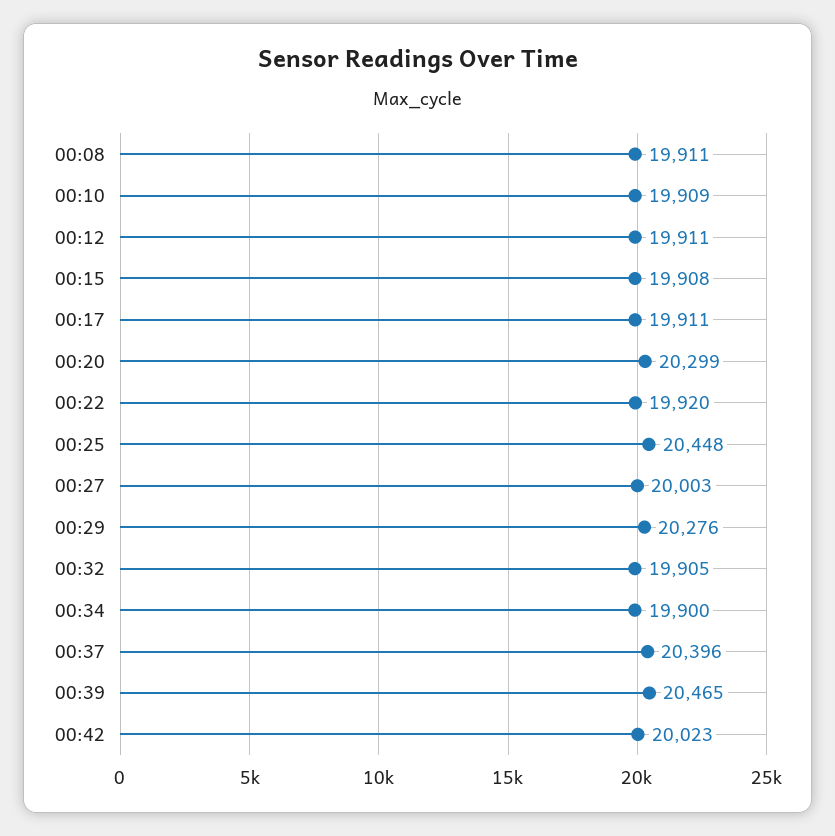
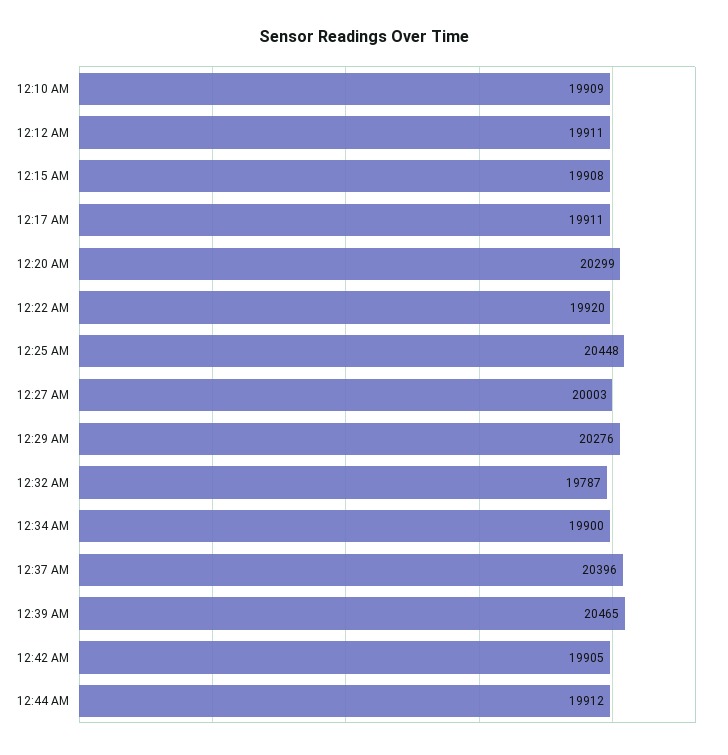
00:08: 19911 -> none
00:32: 19905 -> 19787
00:42: 20023 -> 19905
12:44 AM: none -> 19912

